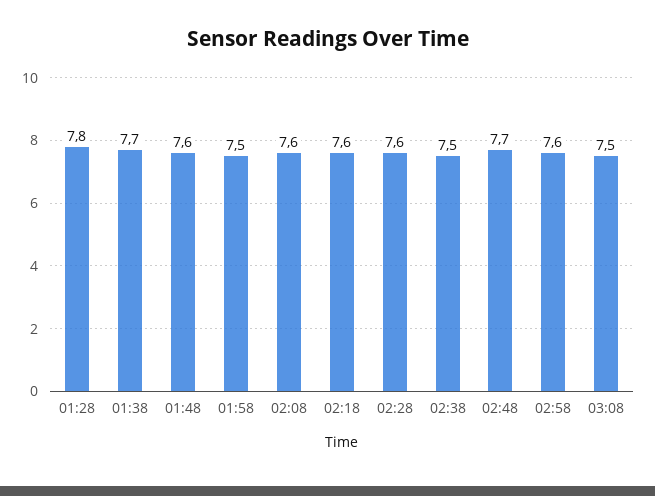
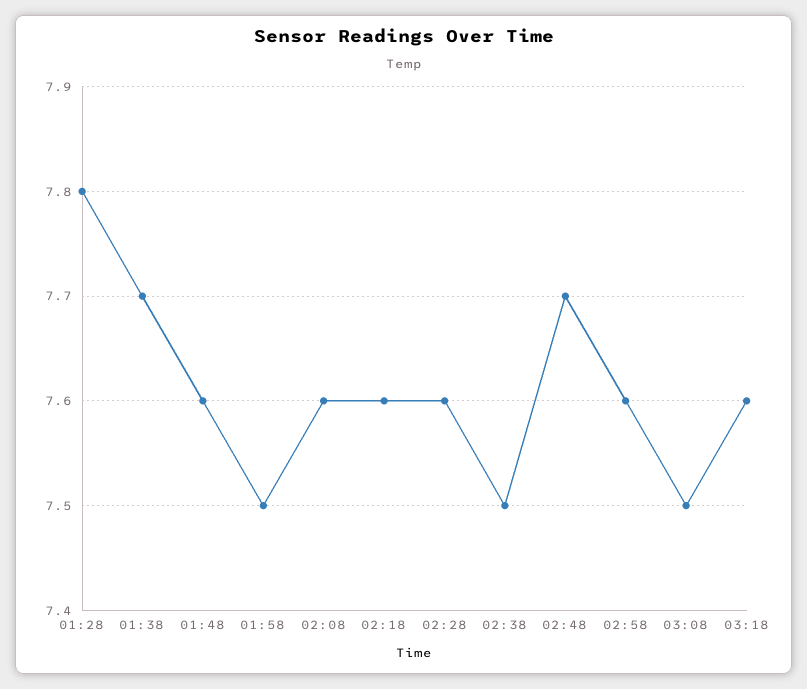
03:18: none -> 7.6

